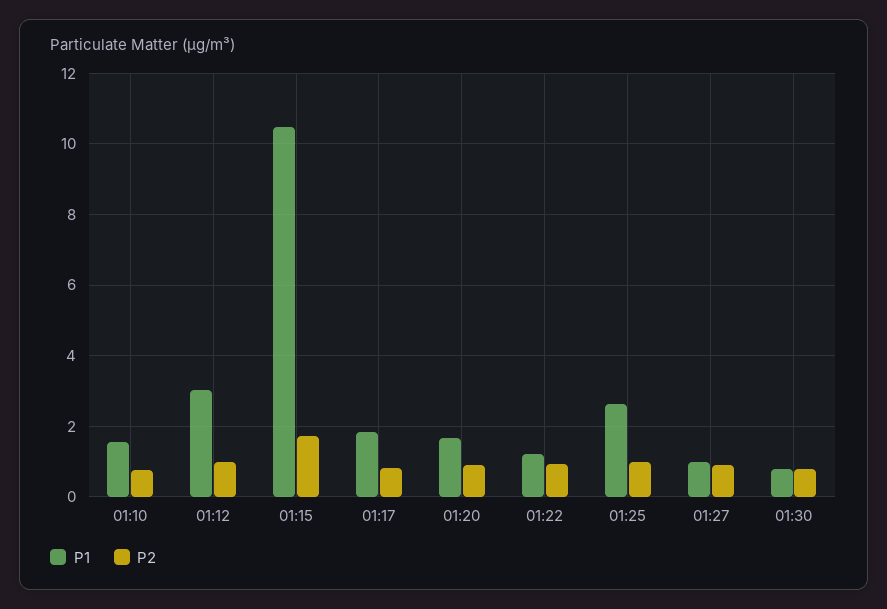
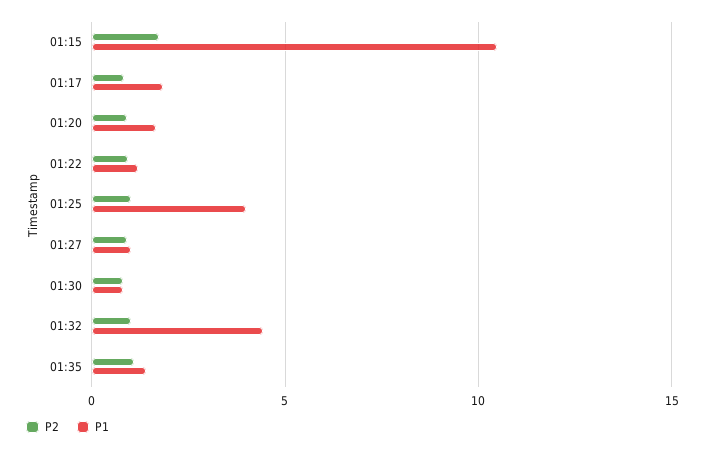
P1, 01:10: 1.6 -> none
P2, 01:10: 0.8 -> none
P1, 01:12: 3 -> none
P2, 01:12: 1 -> none
P1, 01:25: 2.6 -> 4
P2, 01:32: none -> 1
P1, 01:32: none -> 4.5
P2, 01:35: none -> 1
P1, 01:35: none -> 1.5

